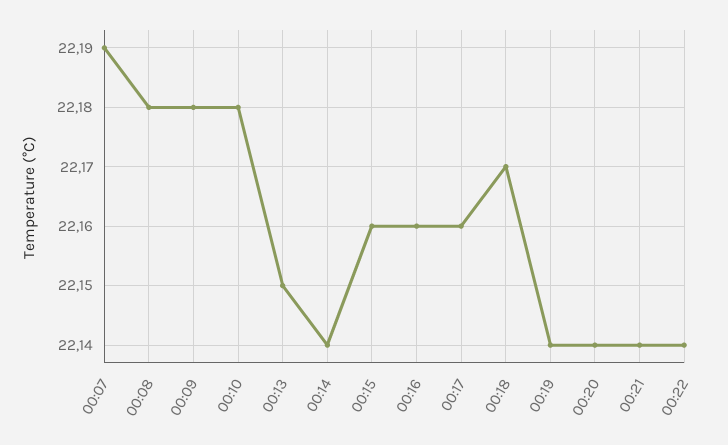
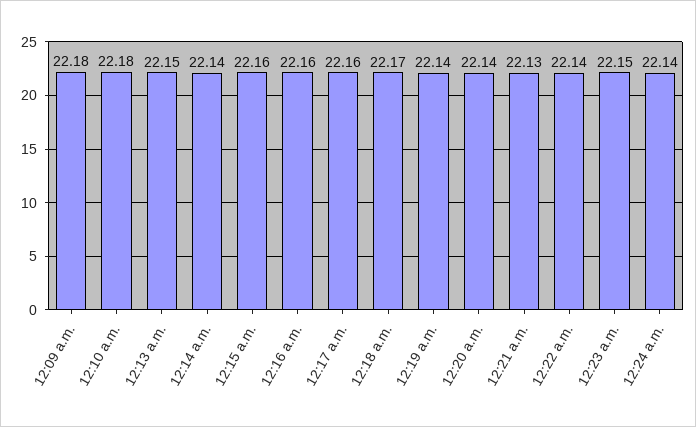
00:07: 22.19 -> none
00:08: 22.18 -> none
00:21: 22.14 -> 22.13
12:23 a.m.: none -> 22.15
12:24 a.m.: none -> 22.14

